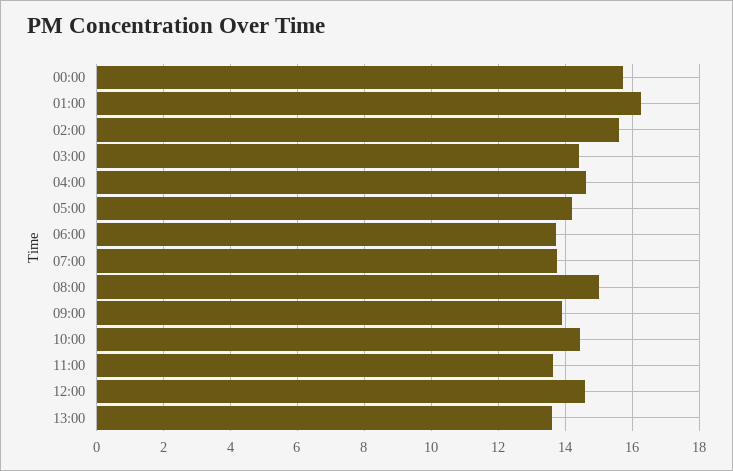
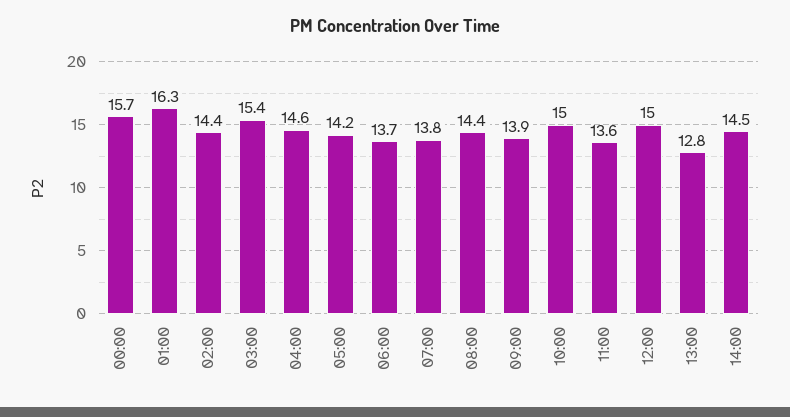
02:00: 15.6 -> 14.4
03:00: 14.4 -> 15.4
08:00: 15 -> 14.4
10:00: 14.4 -> 15
12:00: 14.6 -> 15
13:00: 13.6 -> 12.8
14:00: none -> 14.5

